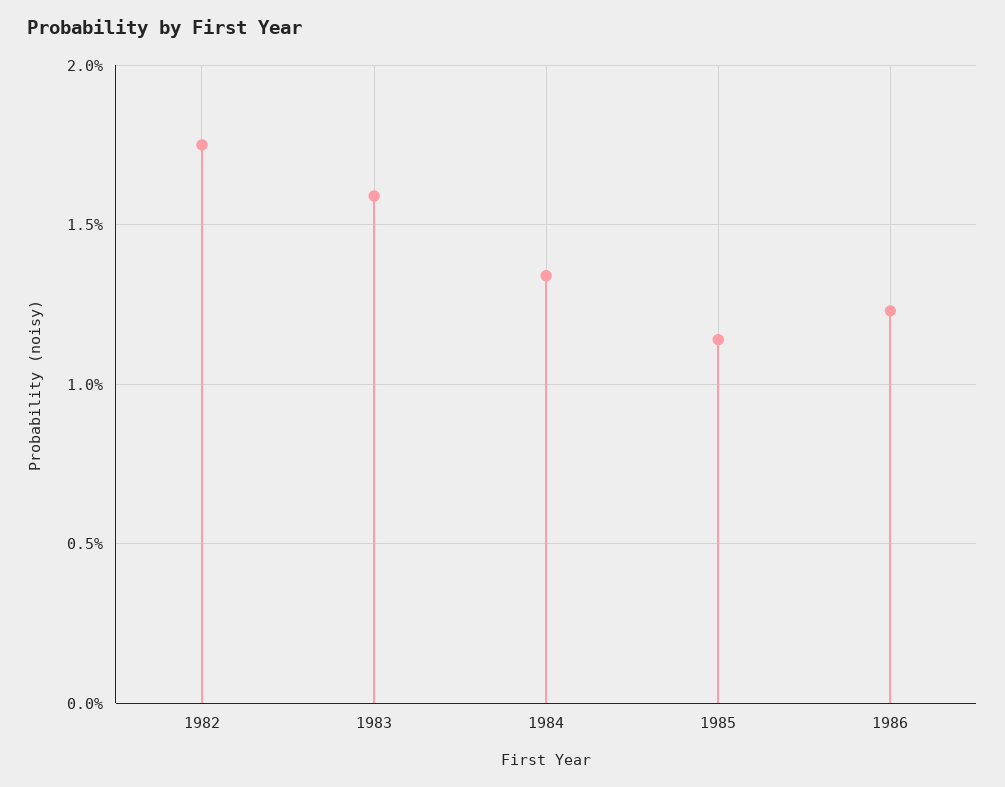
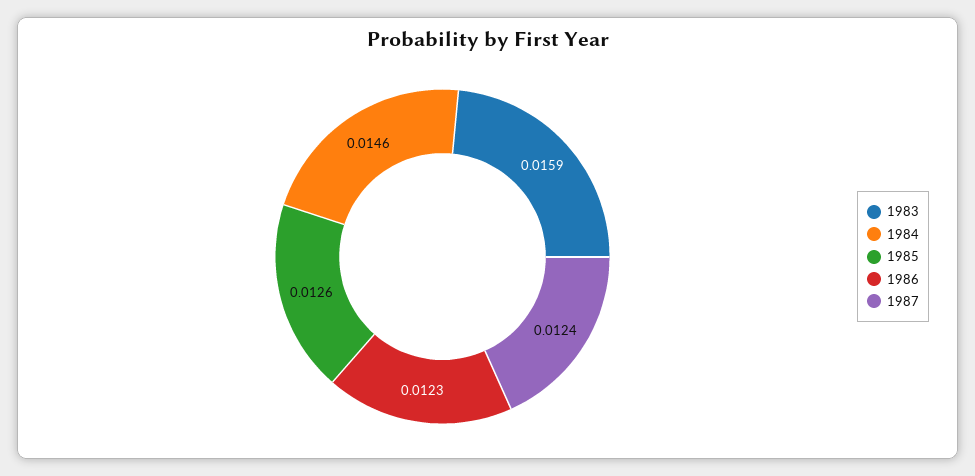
1982: 0.0175 -> none
1984: 0.0135 -> 0.0146
1985: 0.0115 -> 0.0126
1987: none -> 0.0124

